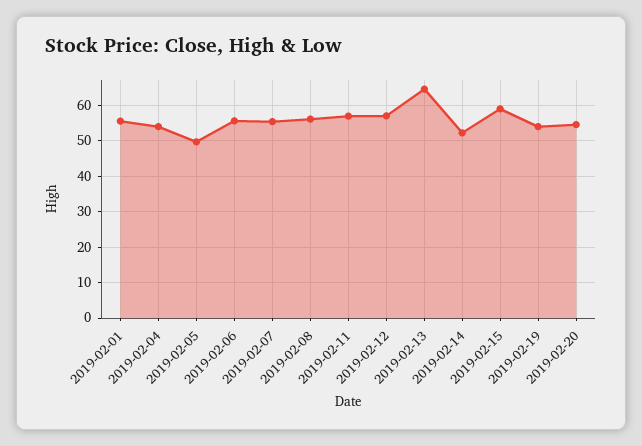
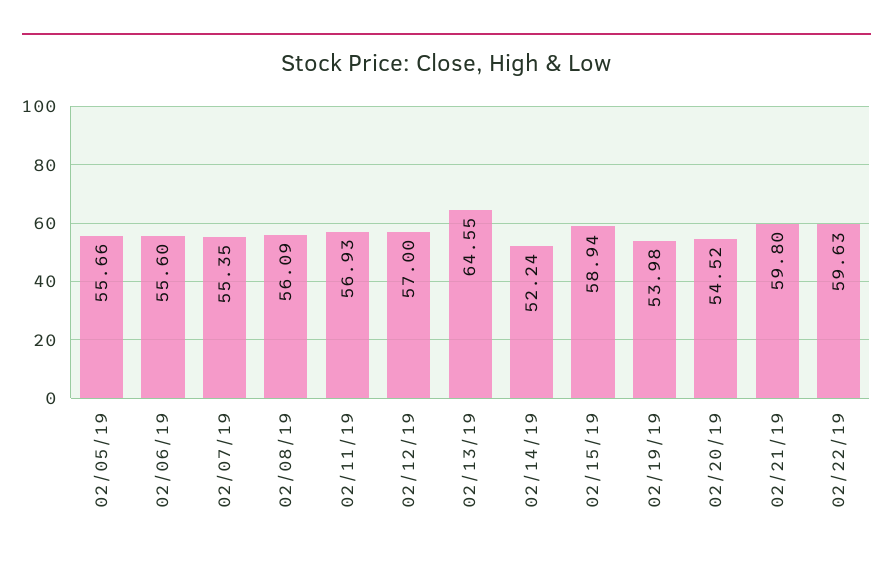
2019-02-01: 56 -> none
2019-02-04: 54 -> none
2019-02-05: 50 -> 55.66
02/21/19: none -> 59.8
02/22/19: none -> 59.63

